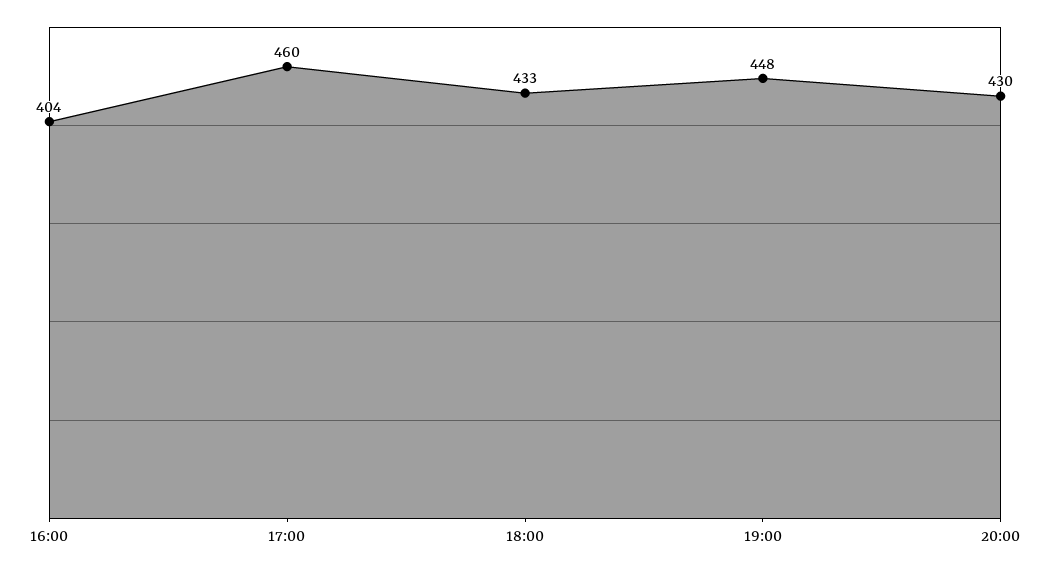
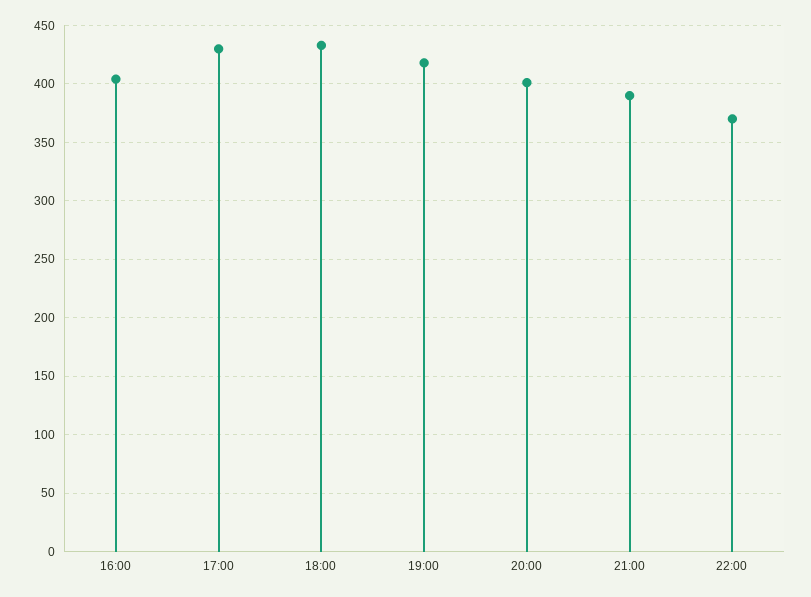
17:00: 460 -> 430
19:00: 448 -> 420
20:00: 430 -> 400
21:00: none -> 390
22:00: none -> 370

